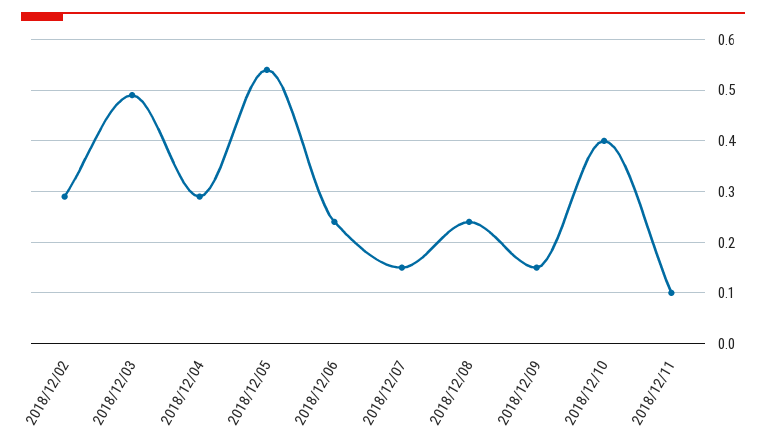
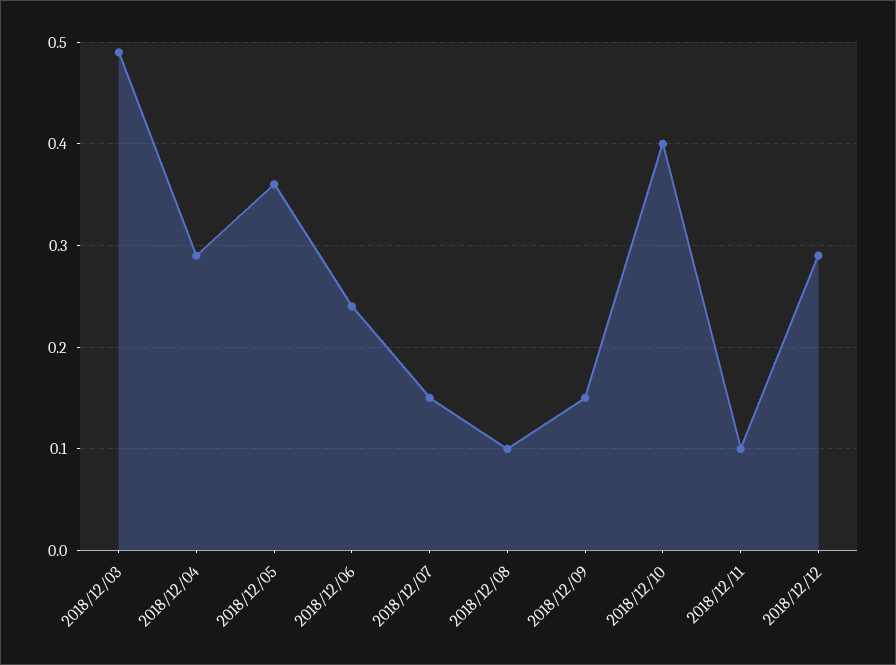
2018/12/02: 0.3 -> none
2018/12/05: 0.55 -> 0.36
2018/12/08: 0.25 -> 0.1
2018/12/12: none -> 0.29

